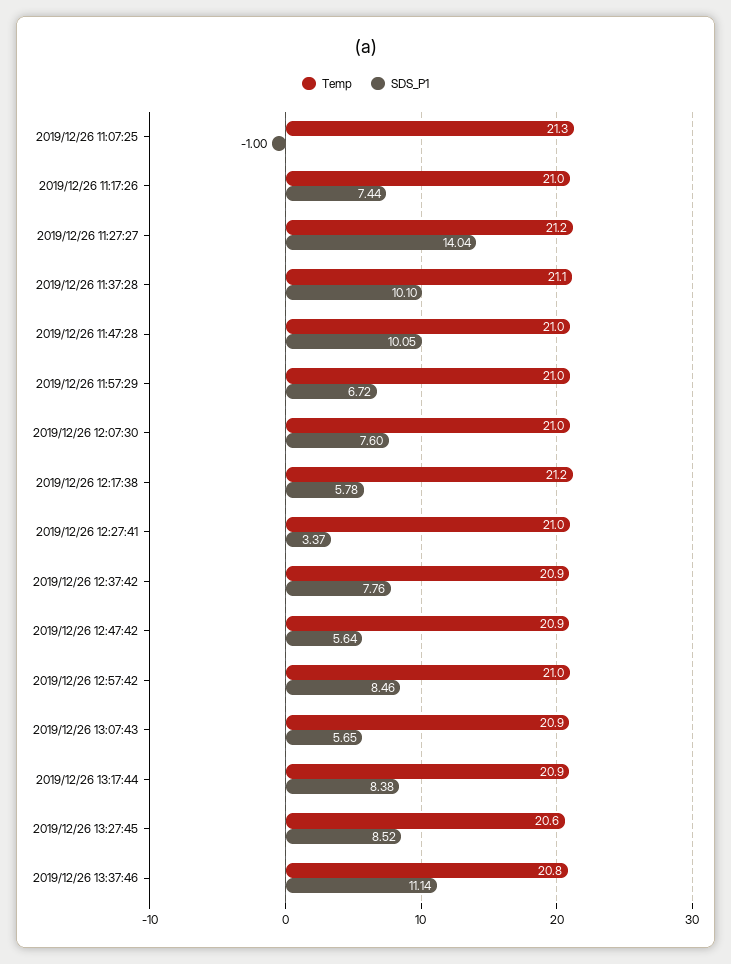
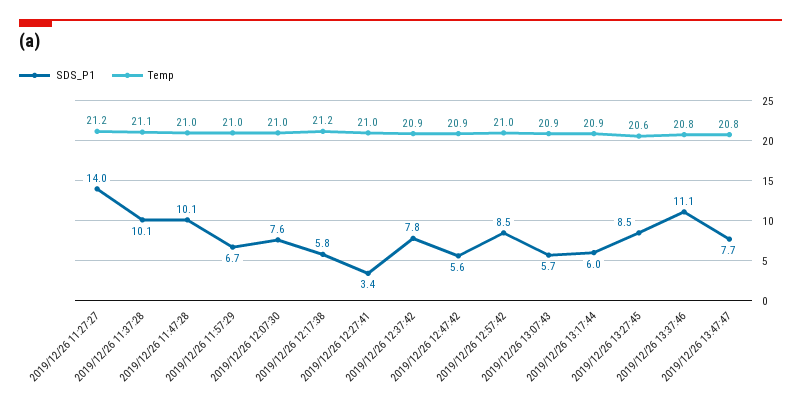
Temp, 2019/12/26 11:07:25: 21.3 -> none
SDS_P1, 2019/12/26 11:07:25: -1 -> none
Temp, 2019/12/26 11:17:26: 21 -> none
SDS_P1, 2019/12/26 11:17:26: 7.44 -> none
SDS_P1, 2019/12/26 13:17:44: 8.38 -> 6
SDS_P1, 2019/12/26 13:47:47: none -> 7.7
Temp, 2019/12/26 13:47:47: none -> 20.8

